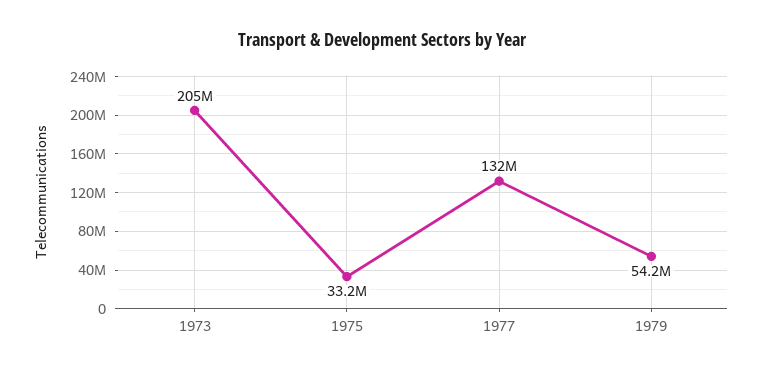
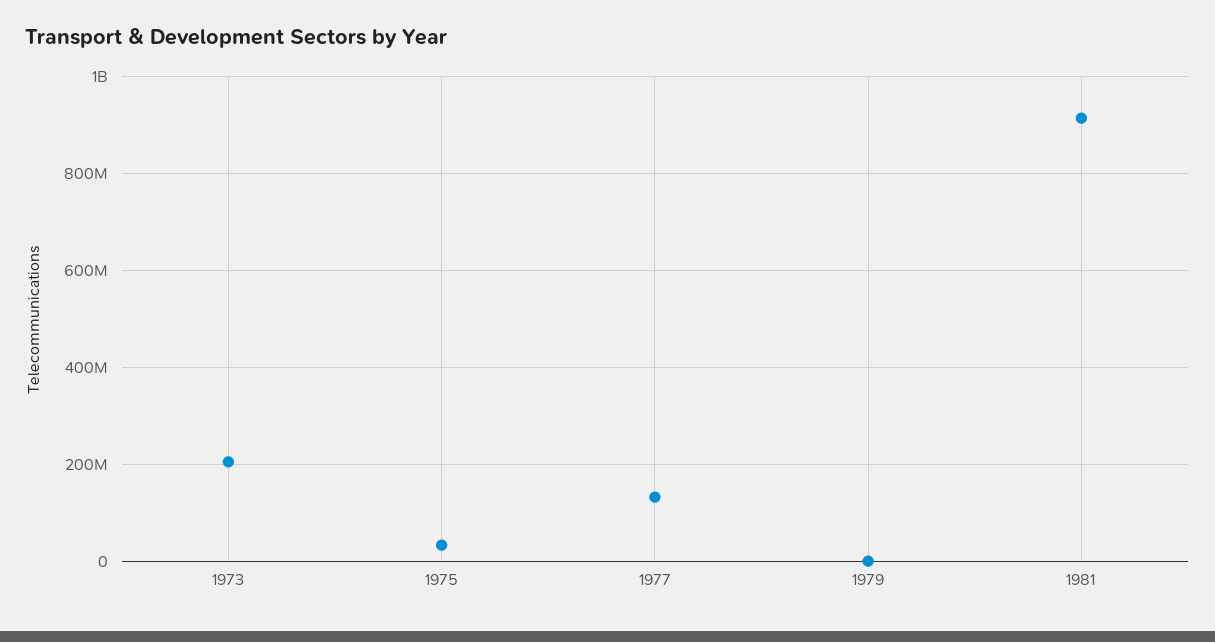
1979: 54200000 -> 0
1981: none -> 920000000

